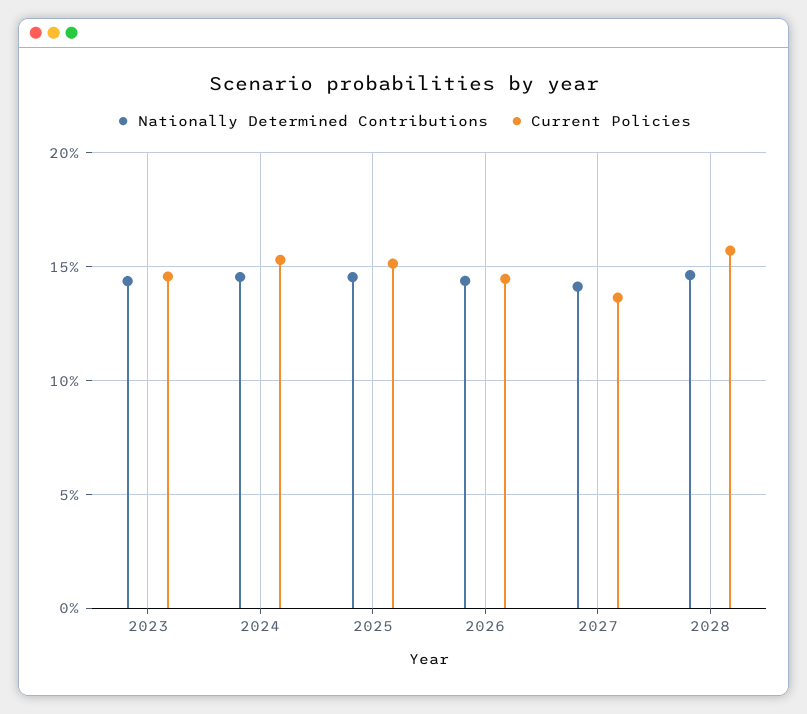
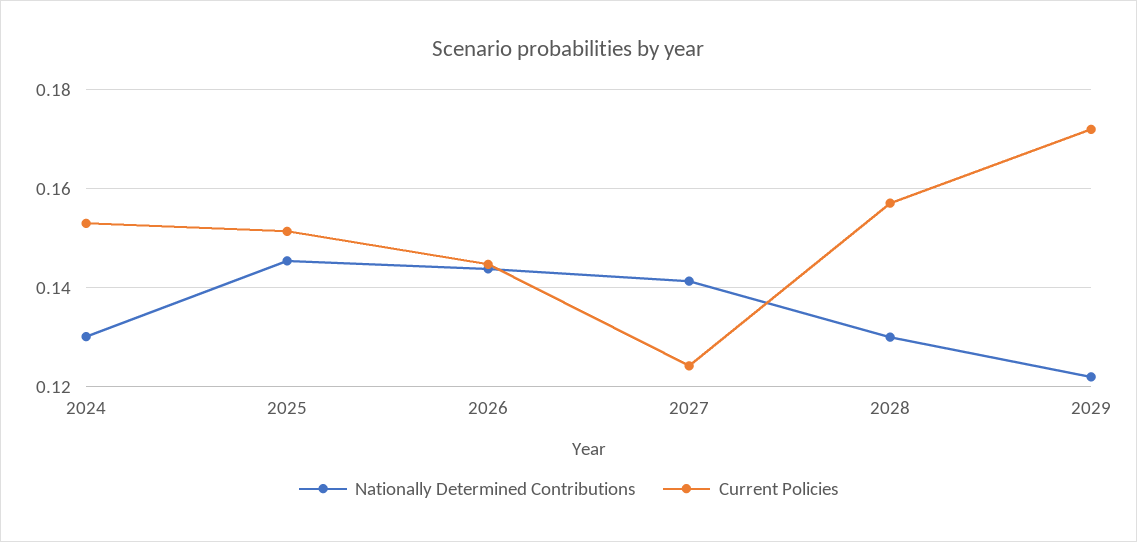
Nationally Determined Contributions, 2023: 0.145 -> none
Current Policies, 2023: 0.145 -> none
Nationally Determined Contributions, 2024: 0.145 -> 0.13
Current Policies, 2027: 0.135 -> 0.124
Nationally Determined Contributions, 2028: 0.145 -> 0.13
Nationally Determined Contributions, 2029: none -> 0.122
Current Policies, 2029: none -> 0.172

